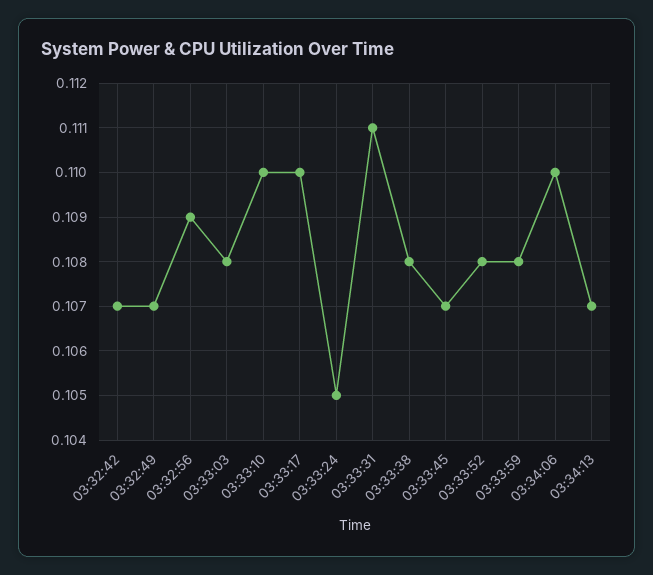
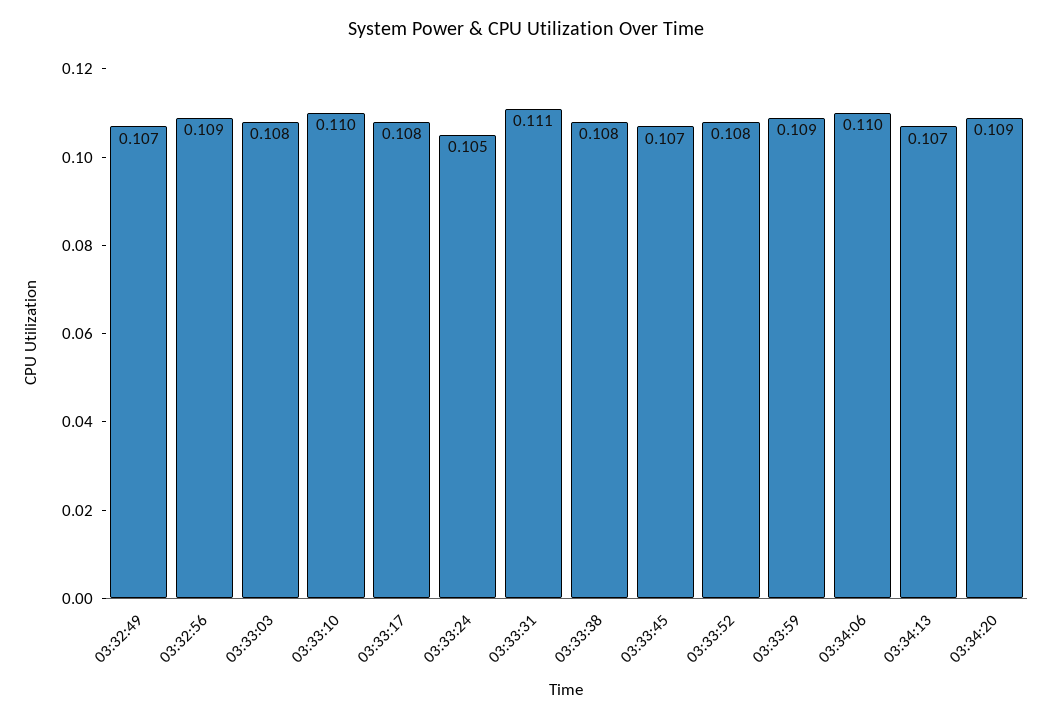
03:32:42: 0.107 -> none
03:33:17: 0.11 -> 0.108
03:33:59: 0.108 -> 0.109
03:34:20: none -> 0.109

